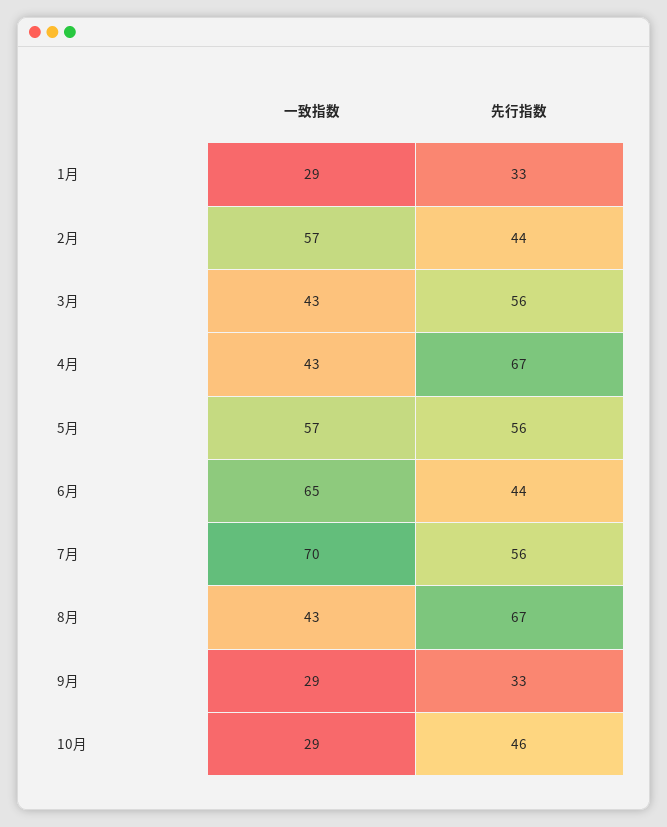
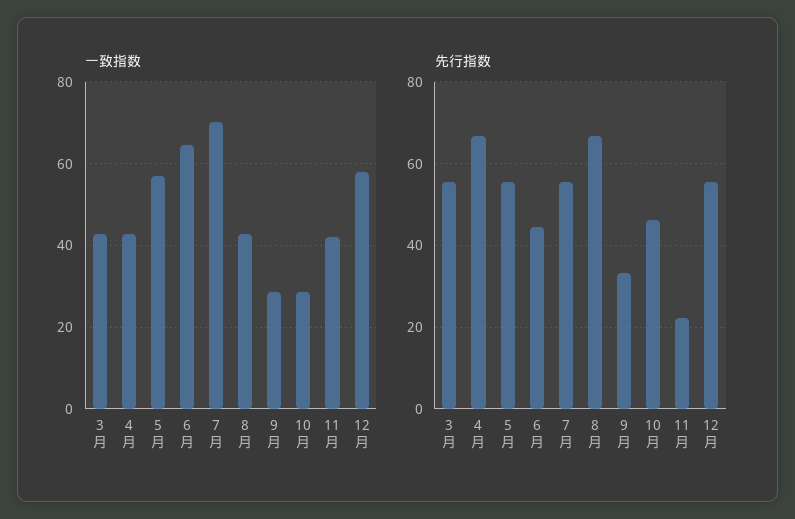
一致指数, 1月: 29 -> none
先行指数, 1月: 33 -> none
一致指数, 2月: 57 -> none
先行指数, 2月: 44 -> none
一致指数, 11月: none -> 42
一致指数, 12月: none -> 58
先行指数, 11月: none -> 22
先行指数, 12月: none -> 56

